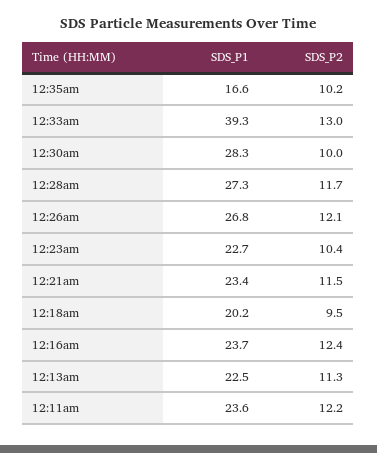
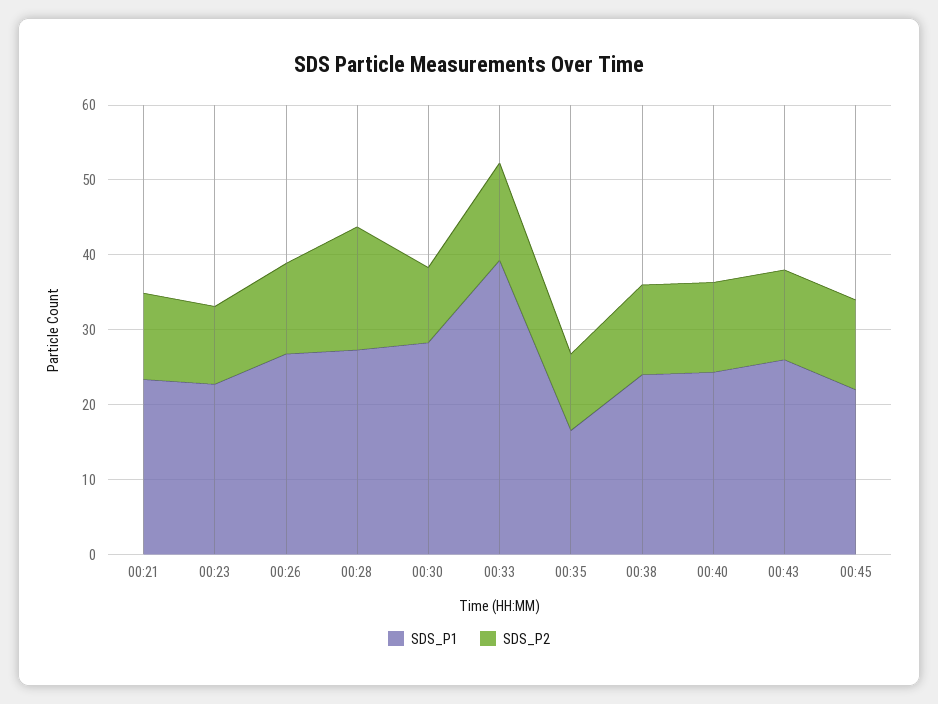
SDS_P2, 12:28am: 11.7 -> 16
SDS_P1, 12:18am: 20.2 -> none
SDS_P2, 12:18am: 9.5 -> none
SDS_P1, 12:16am: 23.7 -> none
SDS_P2, 12:16am: 12.4 -> none
SDS_P1, 12:13am: 22.5 -> none
SDS_P2, 12:13am: 11.3 -> none
SDS_P1, 12:11am: 23.6 -> none
SDS_P2, 12:11am: 12.2 -> none
SDS_P1, 00:38: none -> 24
SDS_P2, 00:38: none -> 12
SDS_P1, 00:40: none -> 24
SDS_P2, 00:40: none -> 12
SDS_P1, 00:43: none -> 26
SDS_P2, 00:43: none -> 12
SDS_P1, 00:45: none -> 22
SDS_P2, 00:45: none -> 12

